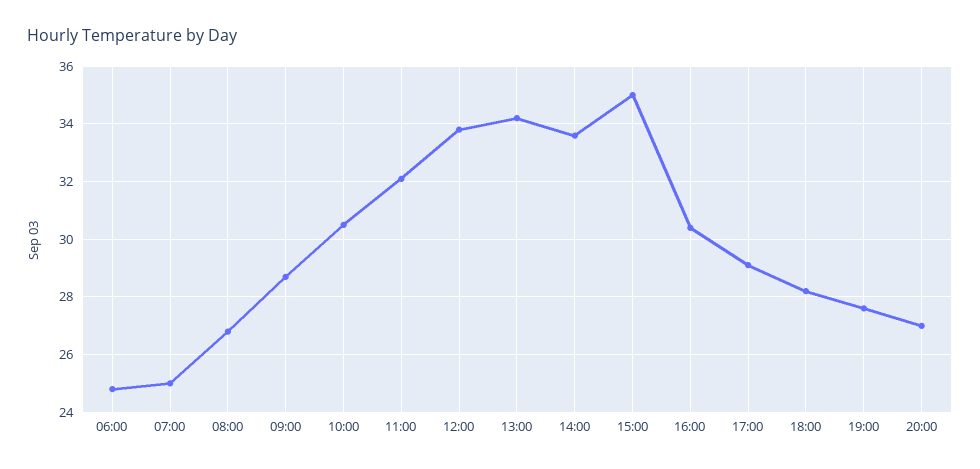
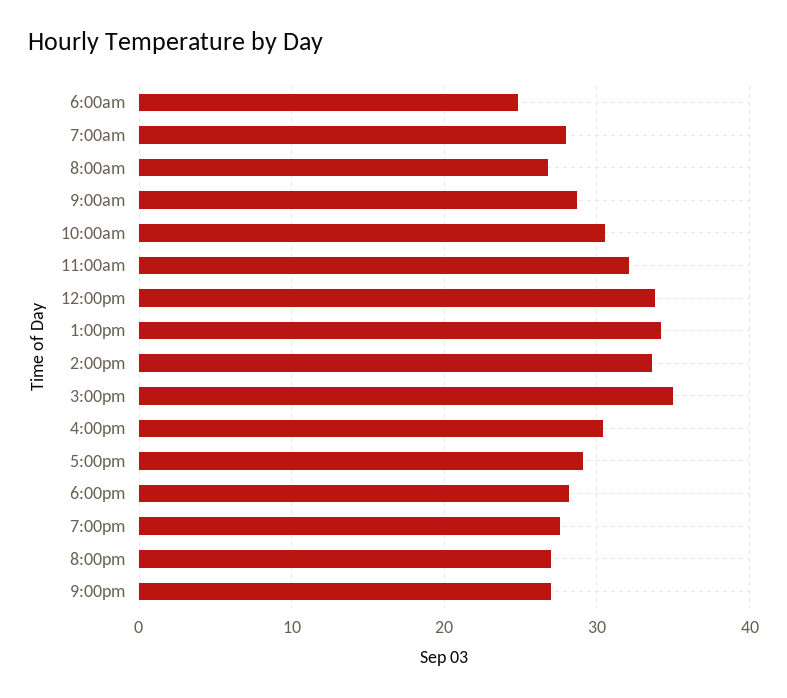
07:00: 25 -> 28
9:00pm: none -> 27

